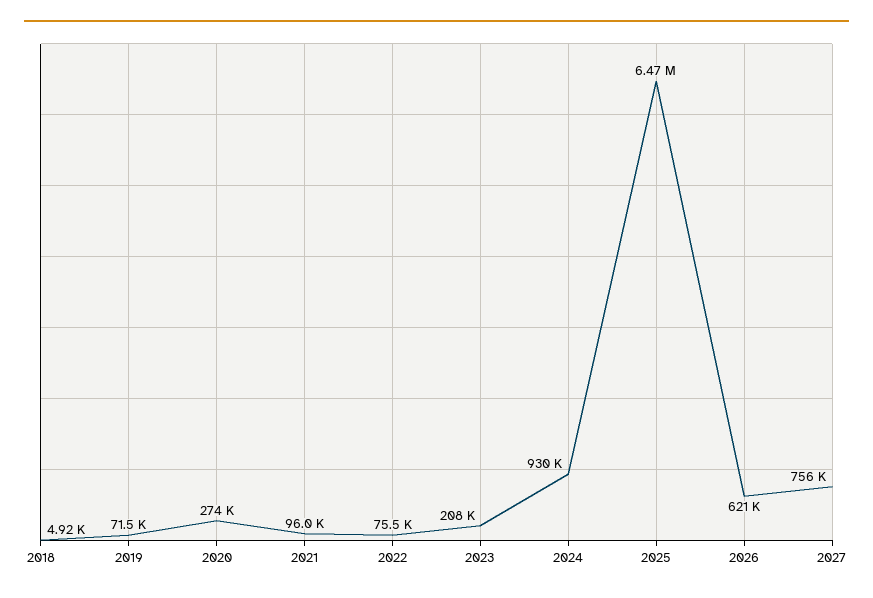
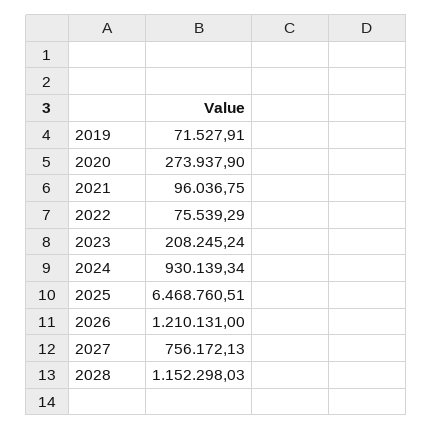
2018: 4920 -> none
2026: 621000 -> 1210131
2028: none -> 1152298.03

